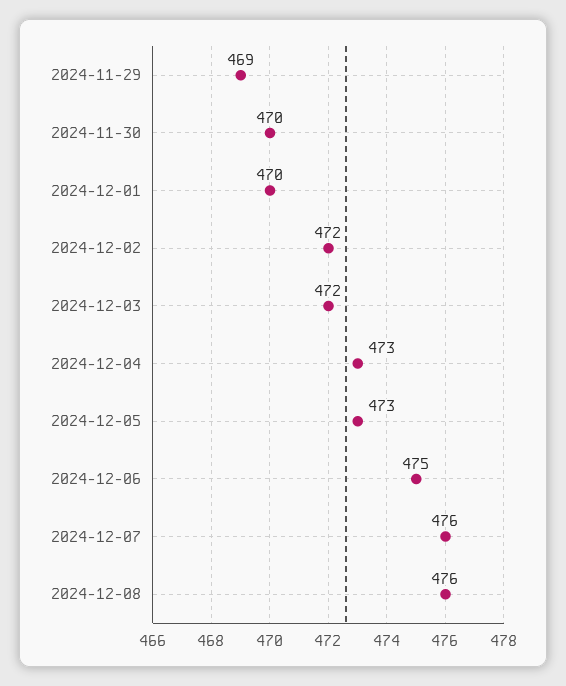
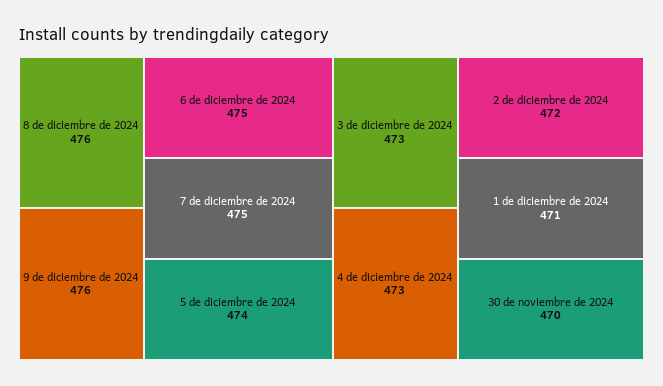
2024-11-29: 469 -> none
2024-12-01: 470 -> 471
2024-12-03: 472 -> 473
2024-12-05: 473 -> 474
2024-12-07: 476 -> 475
9 de diciembre de 2024: none -> 476

